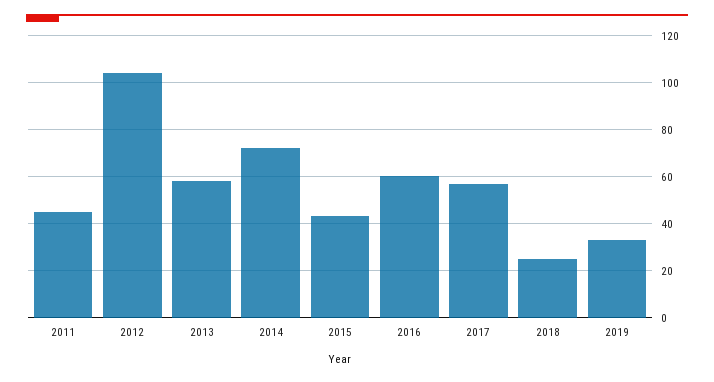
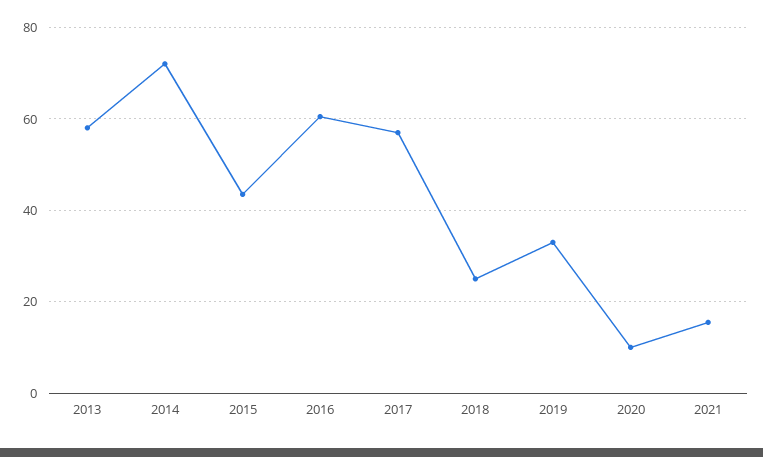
2011: 45 -> none
2012: 105 -> none
2020: none -> 10
2021: none -> 16

